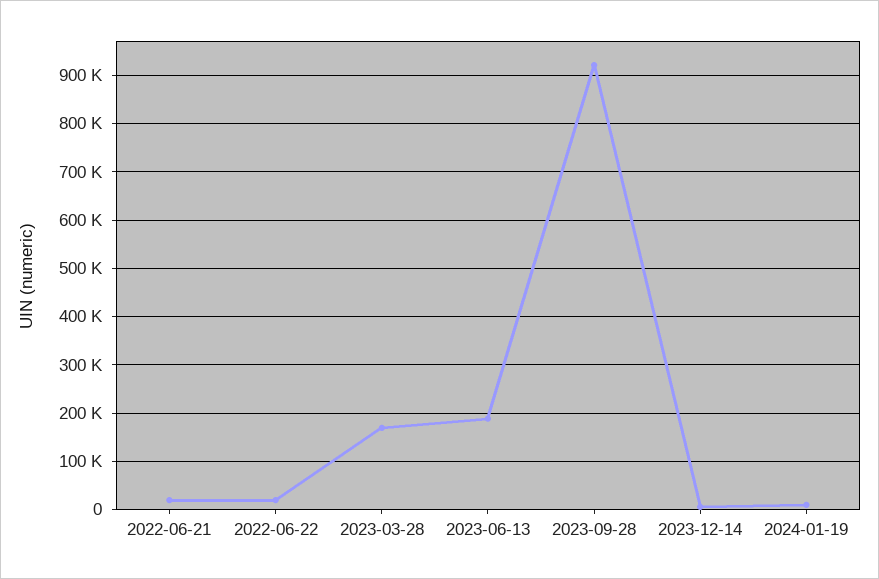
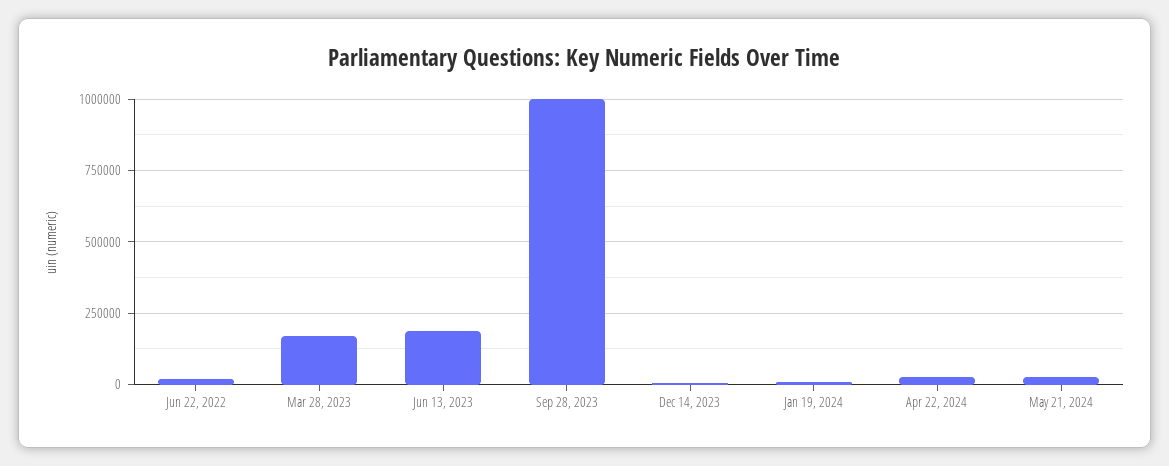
2022-06-21: 20000 -> none
2023-09-28: 920000 -> 1000000
Apr 22, 2024: none -> 25000
May 21, 2024: none -> 25000

